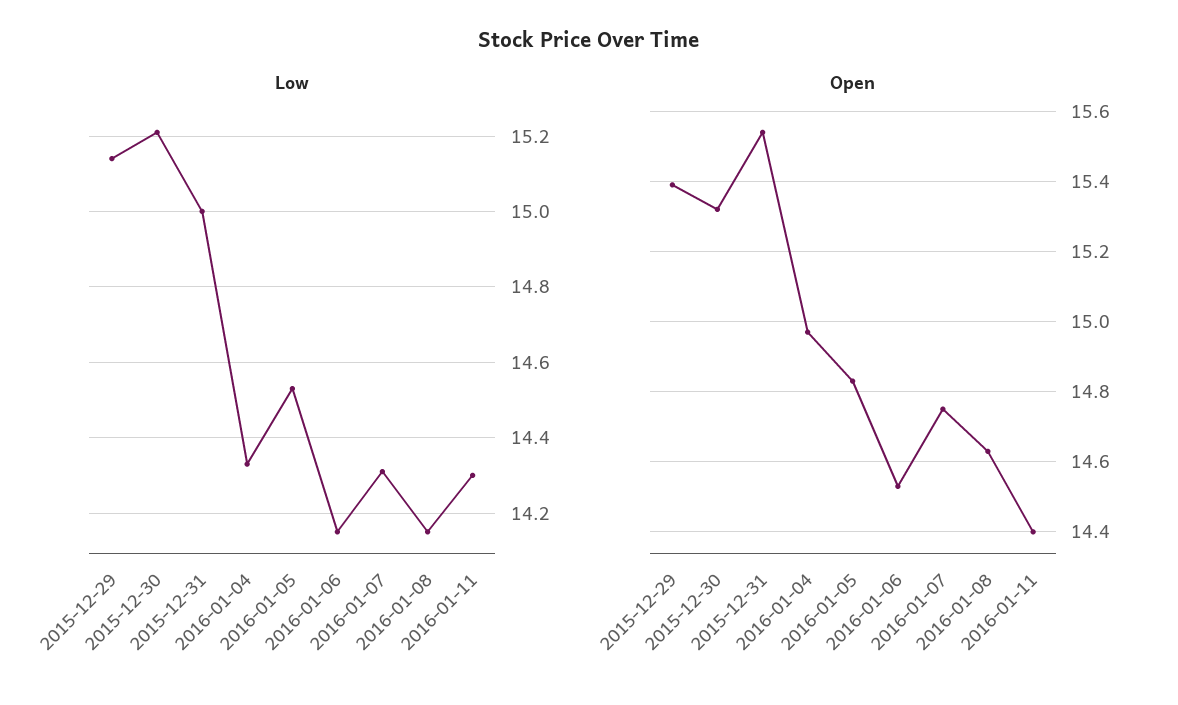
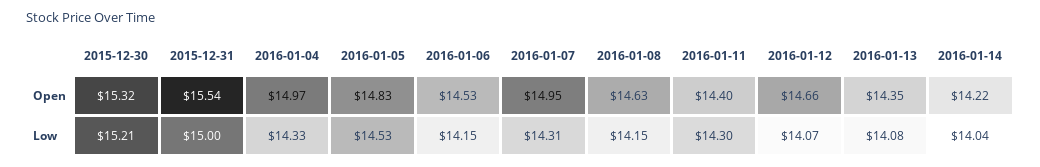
Low, 2015-12-29: 15.15 -> none
Open, 2015-12-29: 15.4 -> none
Open, 2016-01-07: 14.75 -> 14.95
Open, 2016-01-12: none -> 14.66
Open, 2016-01-13: none -> 14.35
Open, 2016-01-14: none -> 14.22
Low, 2016-01-12: none -> 14.07
Low, 2016-01-13: none -> 14.08
Low, 2016-01-14: none -> 14.04

